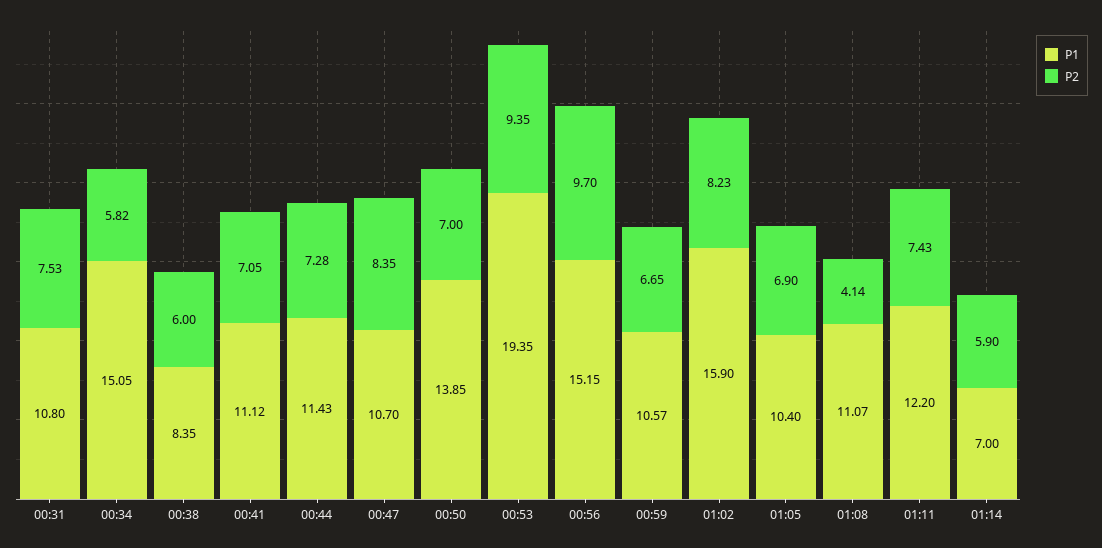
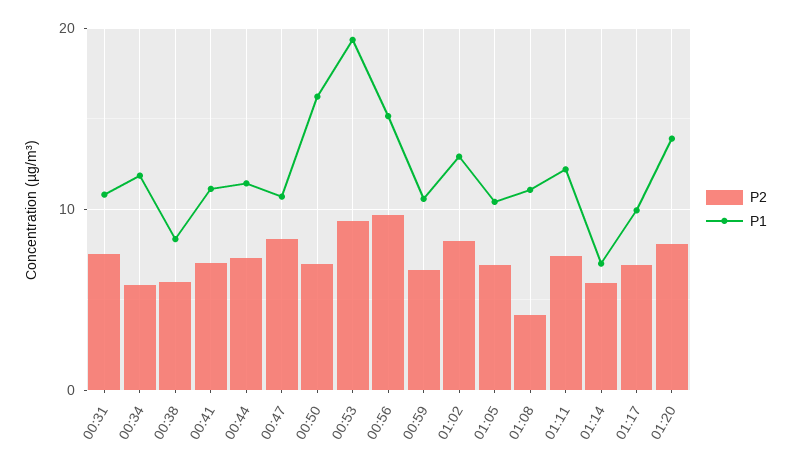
P1, 00:34: 15.05 -> 12
P1, 00:50: 13.85 -> 16
P1, 01:02: 15.9 -> 13
P2, 01:17: none -> 7
P1, 01:17: none -> 10
P2, 01:20: none -> 8
P1, 01:20: none -> 14

